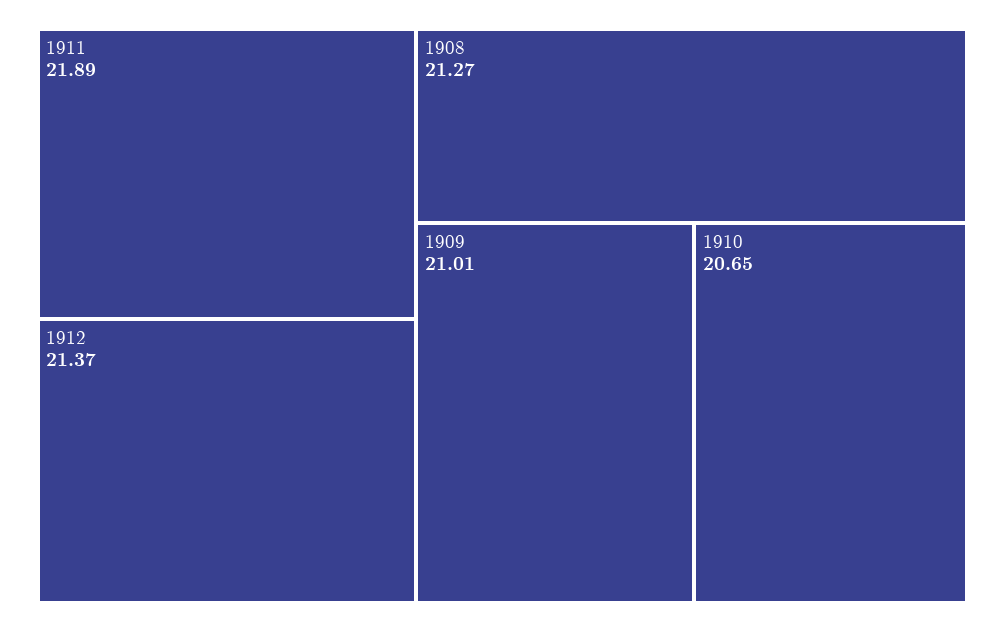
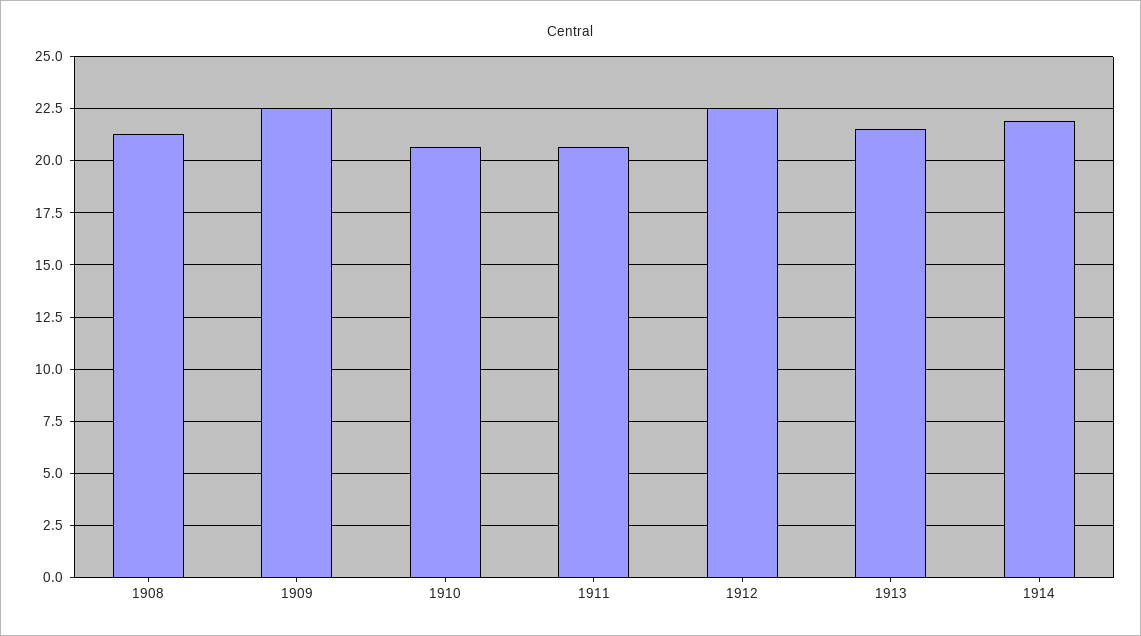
1911: 21.89 -> 20.5
1912: 21.37 -> 22.5
1909: 21.01 -> 22.5
1913: none -> 21.5
1914: none -> 22

